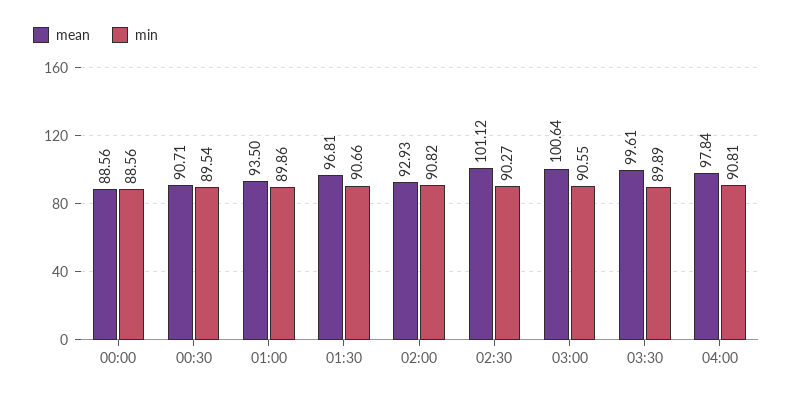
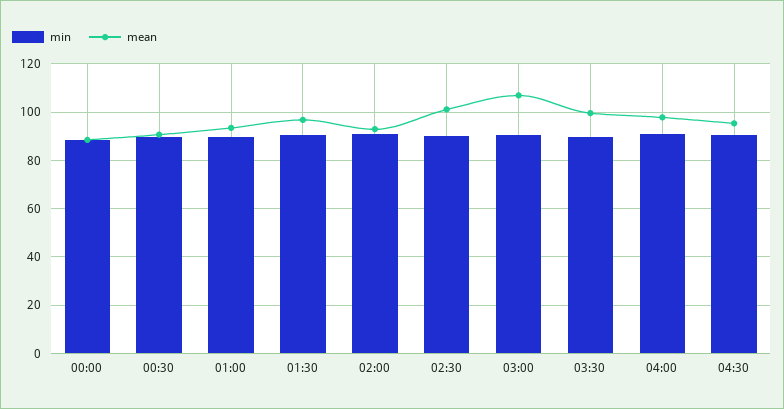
mean, 03:00: 100.64 -> 107.5
min, 04:30: none -> 90
mean, 04:30: none -> 95

